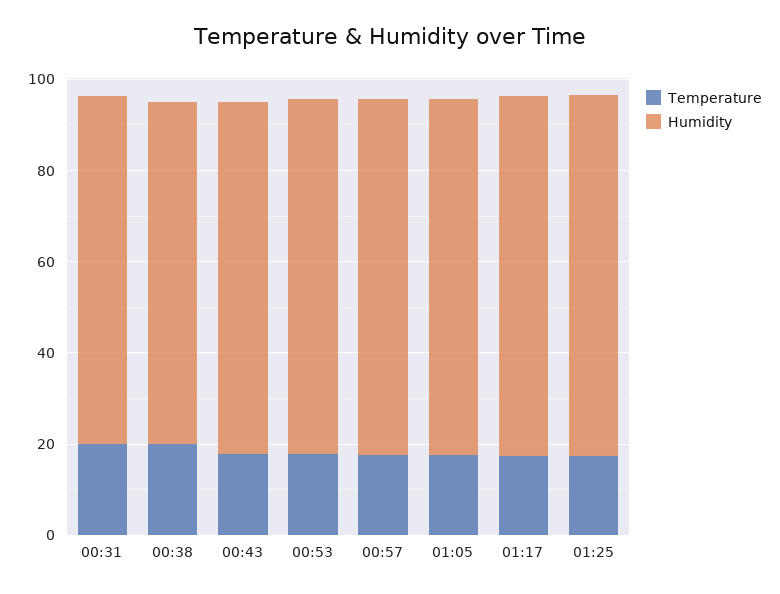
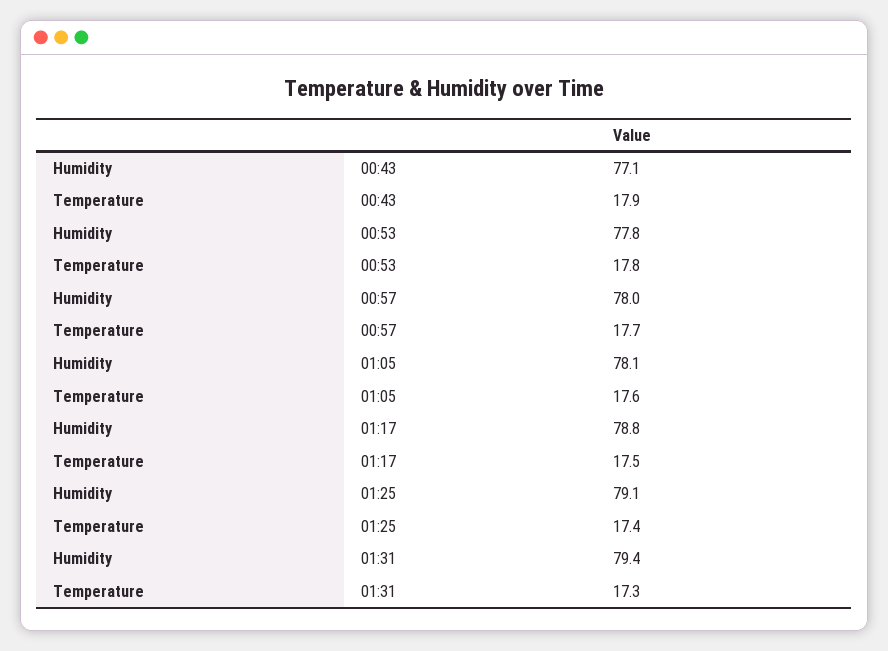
Temperature, 00:31: 20 -> none
Humidity, 00:31: 75 -> none
Temperature, 00:38: 20 -> none
Humidity, 00:38: 75 -> none
Humidity, 01:31: none -> 79.4
Temperature, 01:31: none -> 17.3

